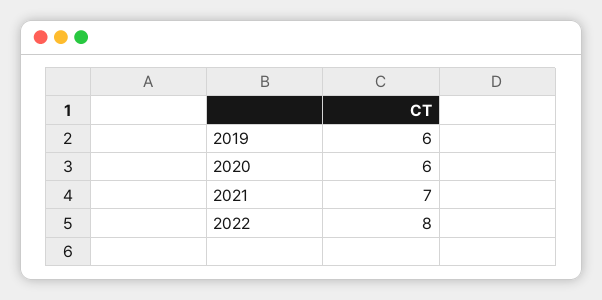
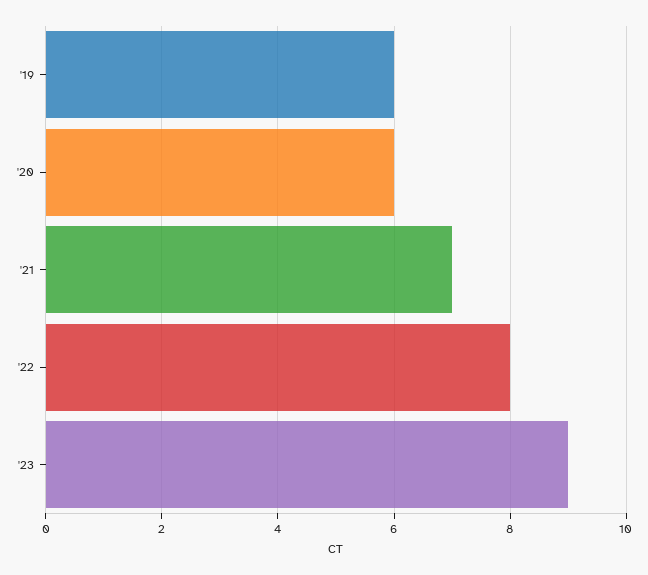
'23: none -> 9

